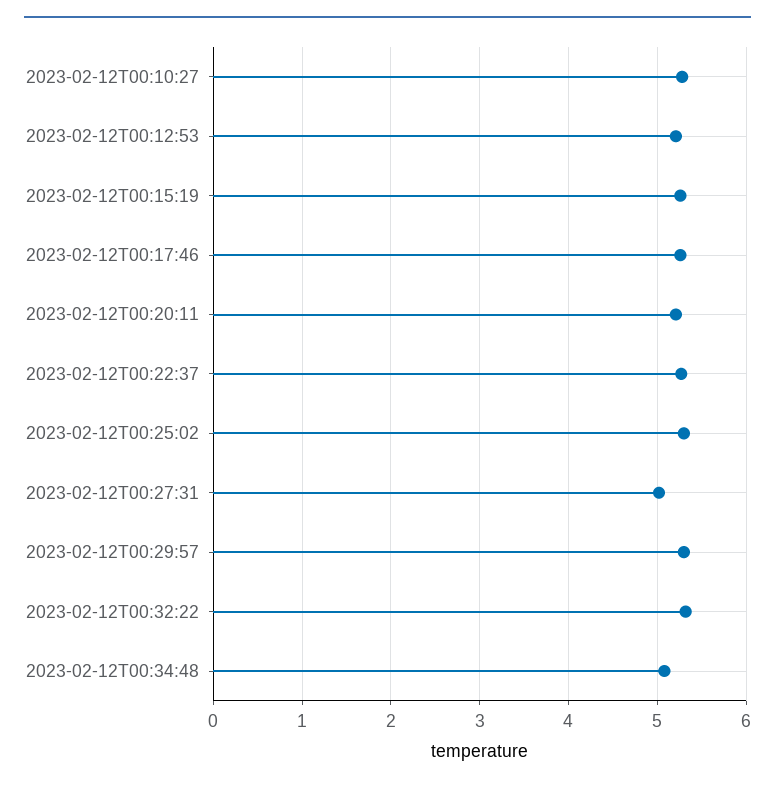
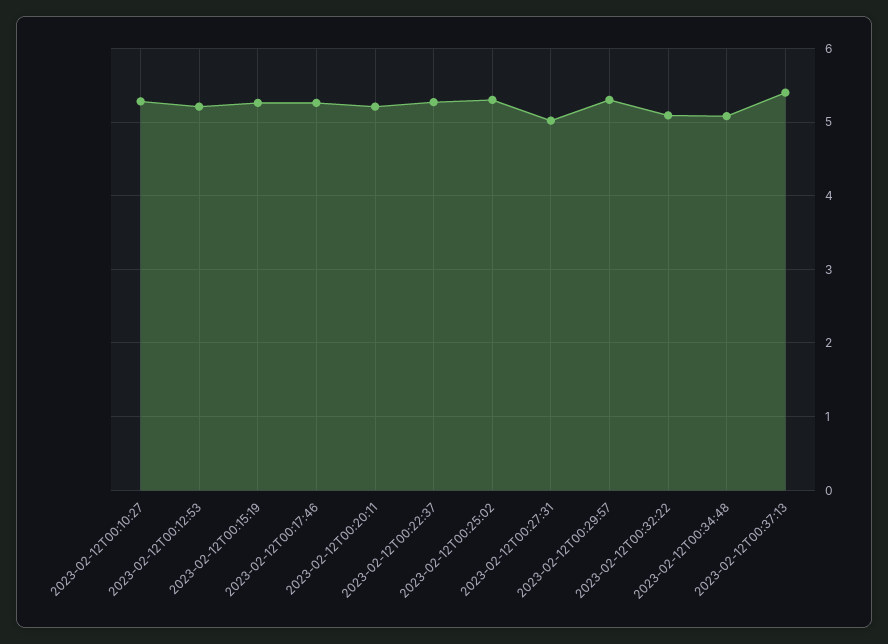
2023-02-12T00:32:22: 5.3 -> 5.1
2023-02-12T00:37:13: none -> 5.4

